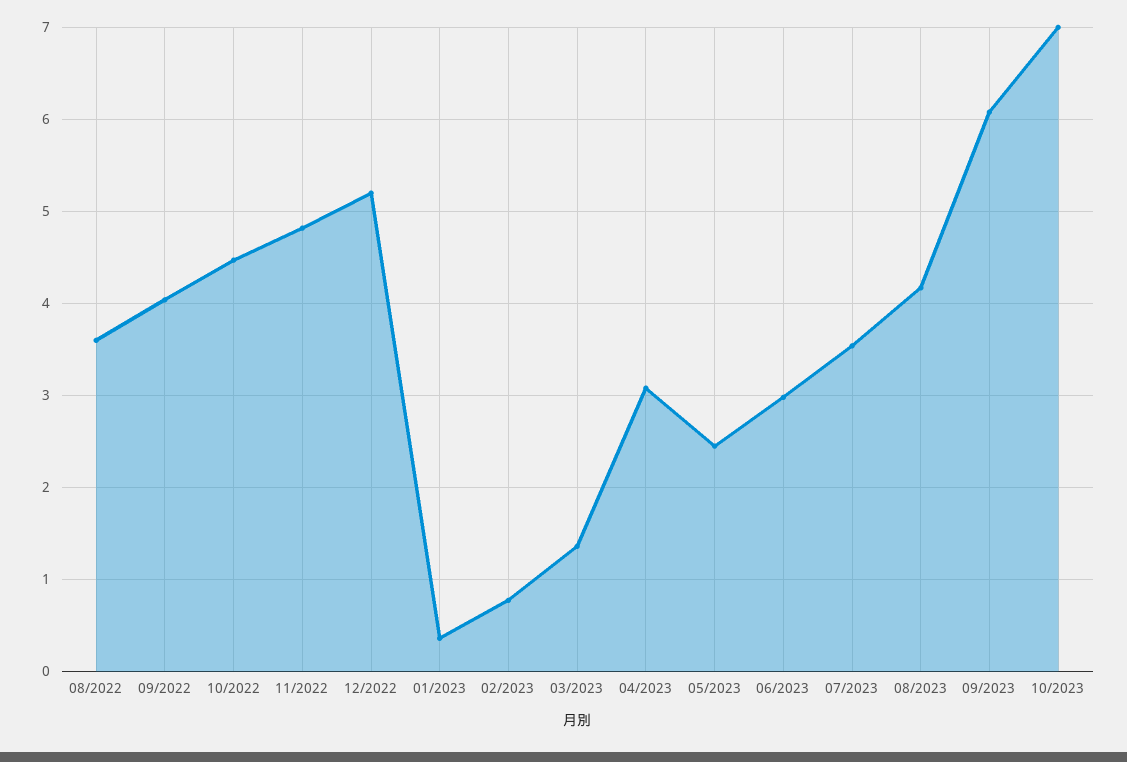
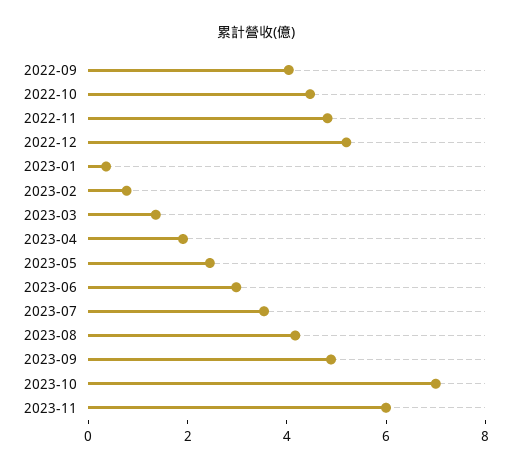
08/2022: 3.6 -> none
04/2023: 3.1 -> 2
09/2023: 6.1 -> 5
2023-11: none -> 6

